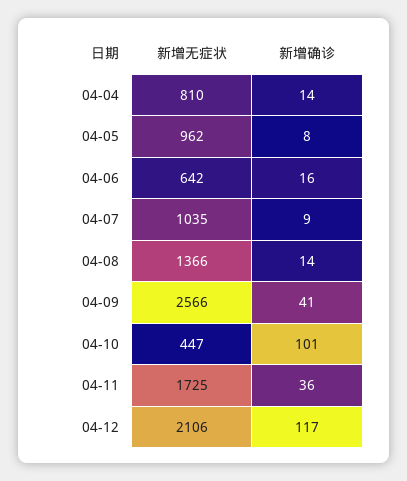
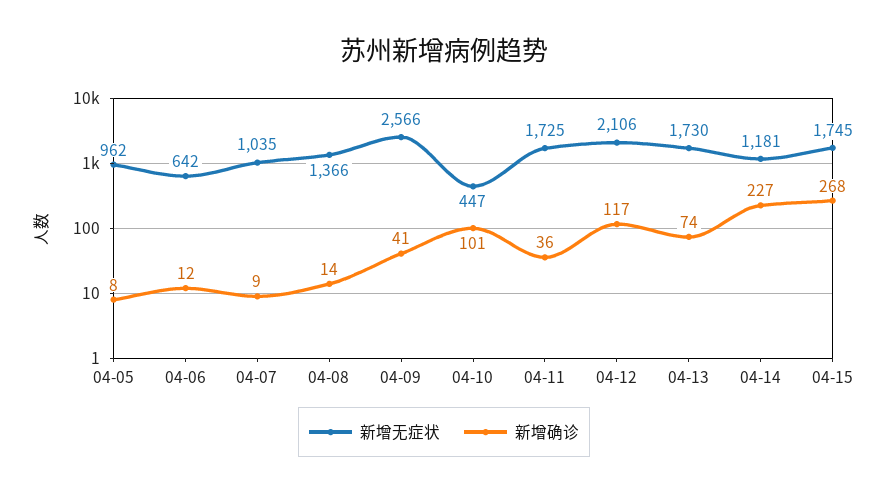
新增无症状, 04-04: 810 -> none
新增确诊, 04-04: 14 -> none
新增确诊, 04-06: 16 -> 12
新增无症状, 04-13: none -> 1730
新增确诊, 04-13: none -> 74
新增无症状, 04-14: none -> 1181
新增确诊, 04-14: none -> 227
新增无症状, 04-15: none -> 1745
新增确诊, 04-15: none -> 268

